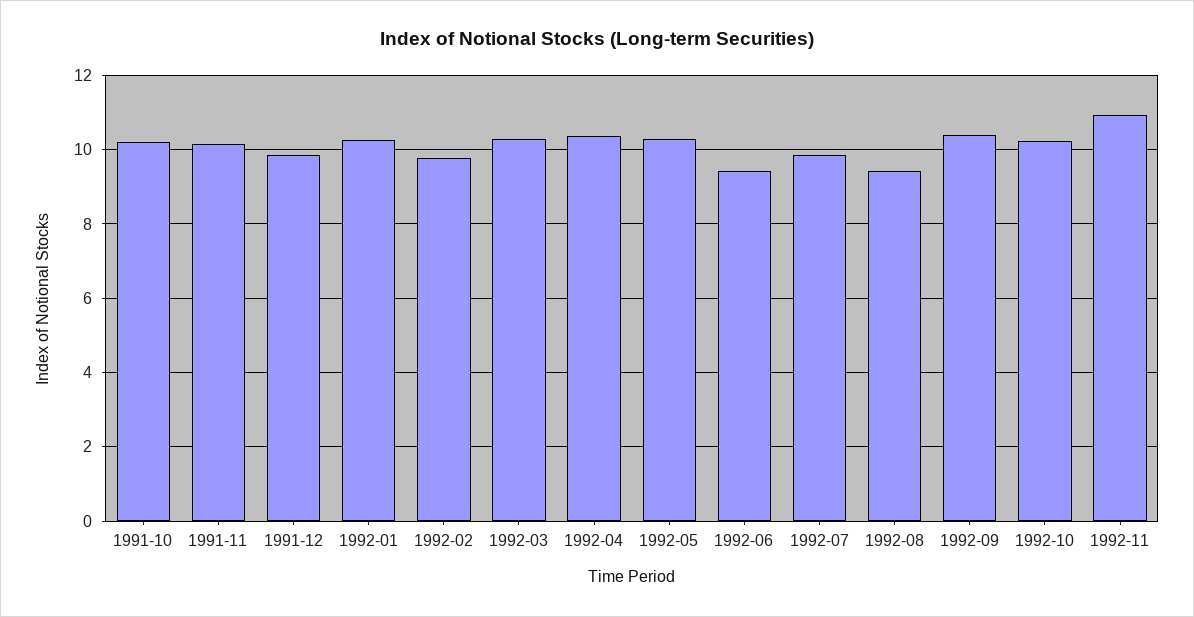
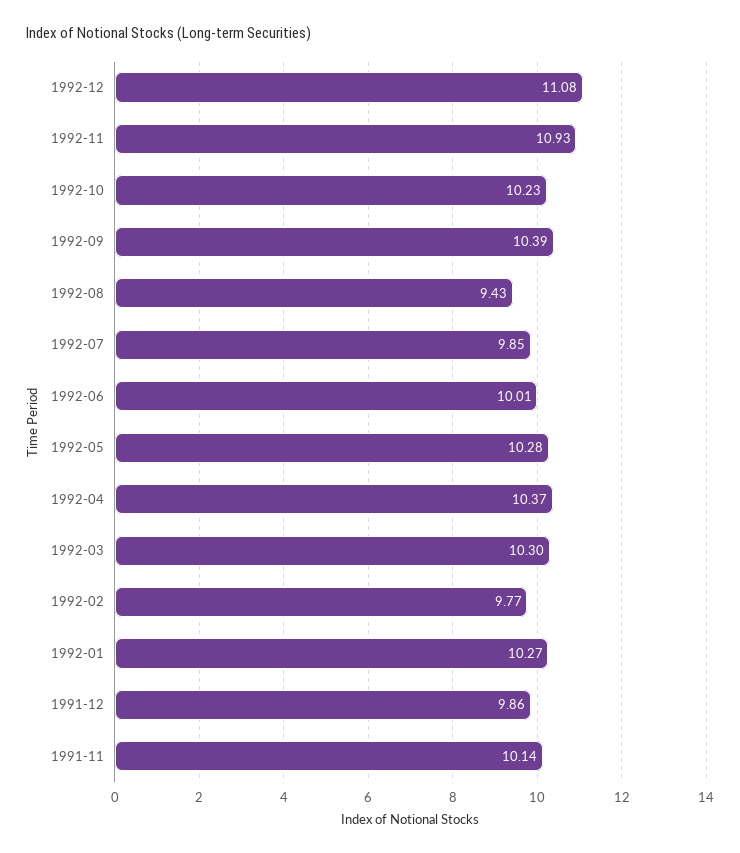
1991-10: 10.2 -> none
1992-06: 9.4 -> 10.01
1992-12: none -> 11.08

